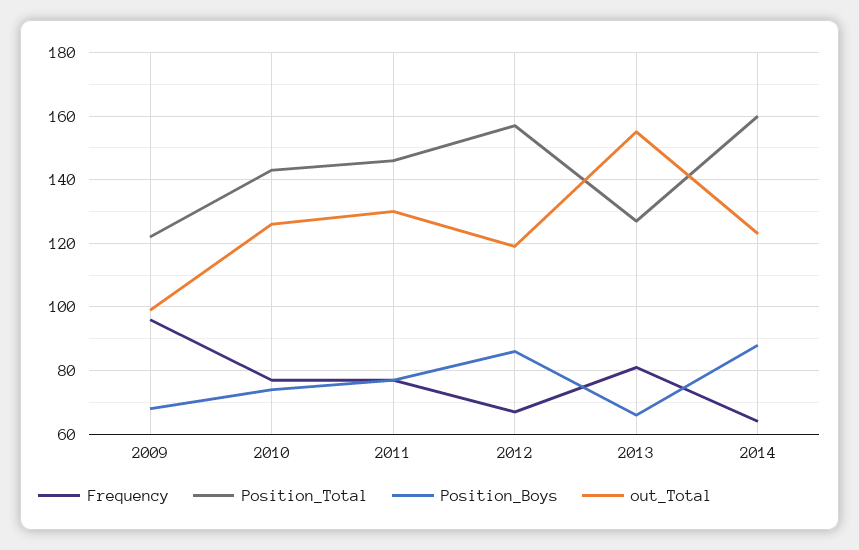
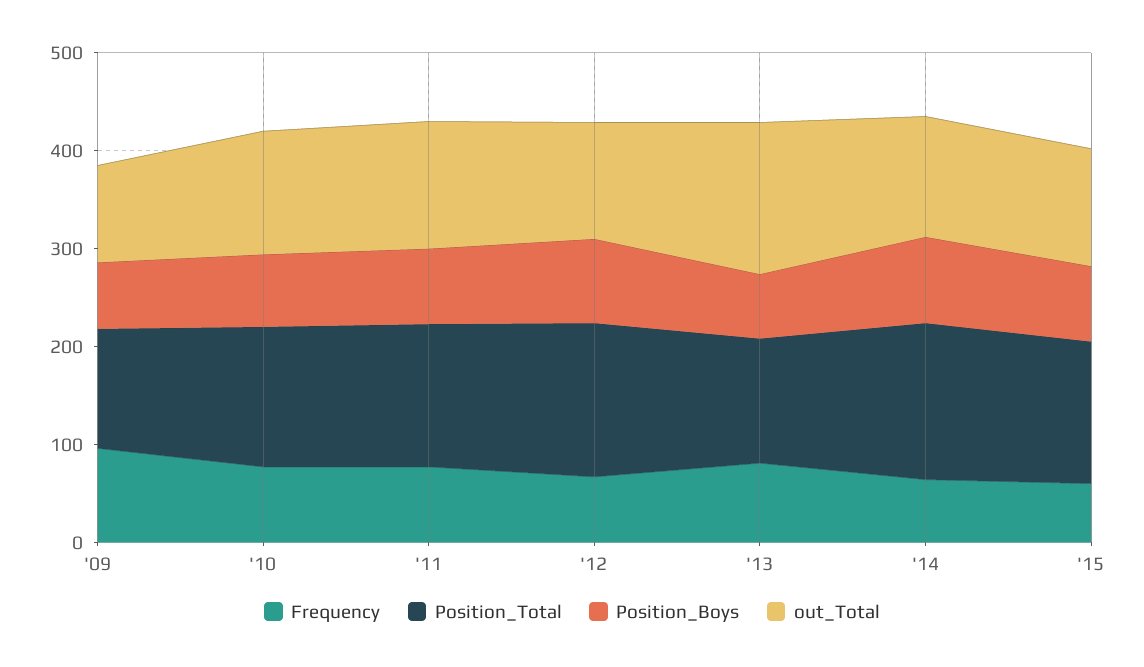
Frequency, '15: none -> 60
Position_Total, '15: none -> 140
Position_Boys, '15: none -> 80
out_Total, '15: none -> 120

